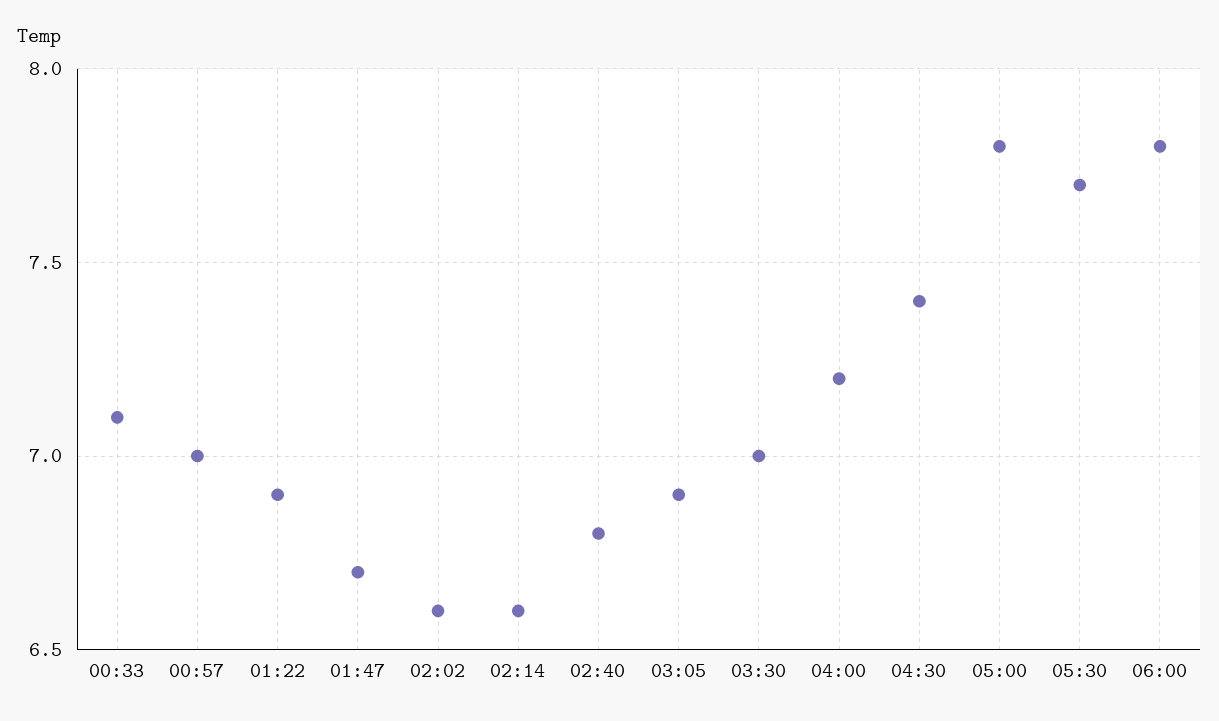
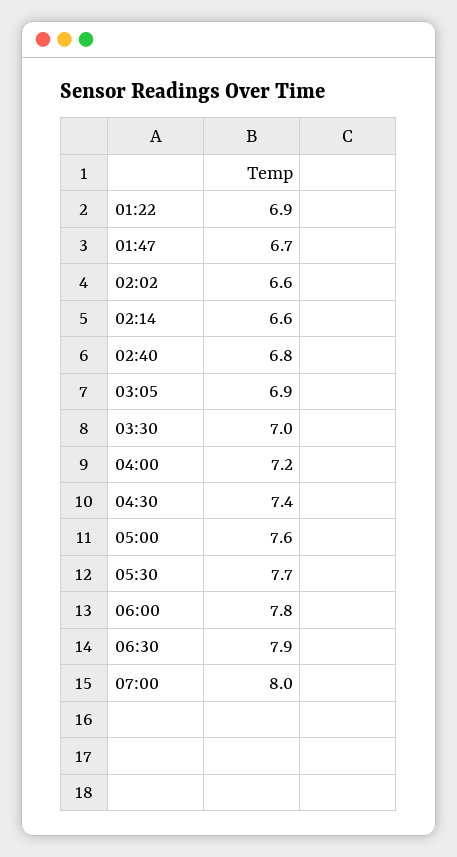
00:33: 7.1 -> none
00:57: 7 -> none
05:00: 7.8 -> 7.6
06:30: none -> 7.9
07:00: none -> 8

